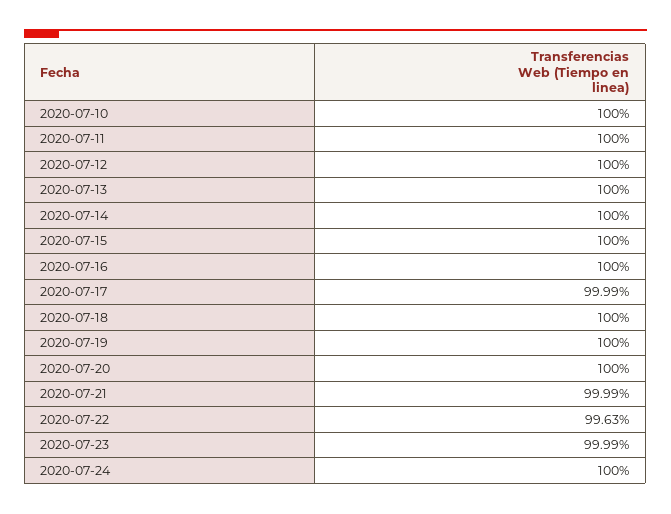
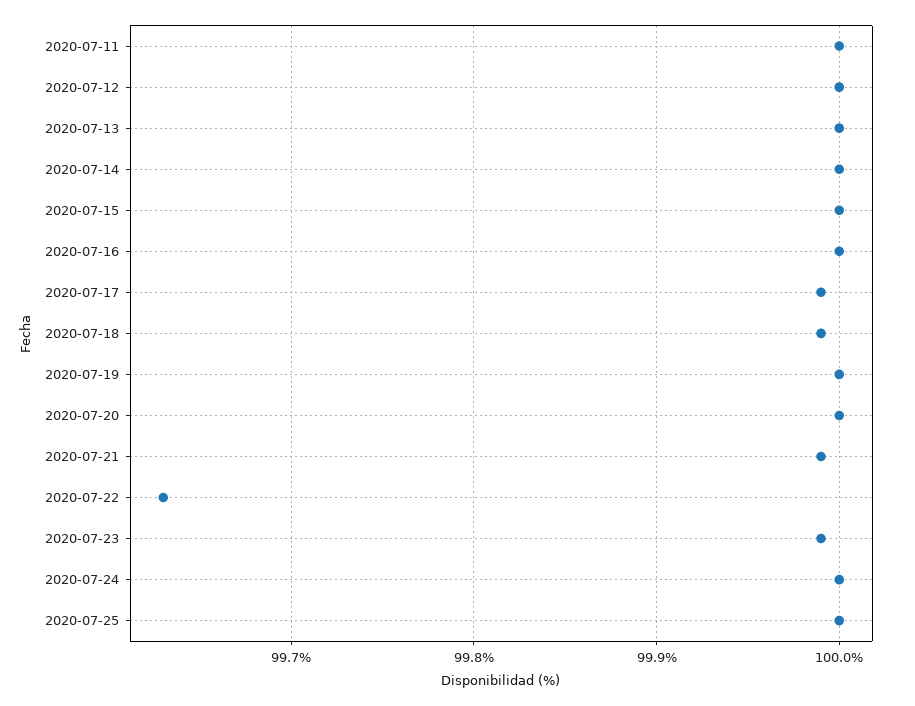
2020-07-10: 100 -> none
2020-07-18: 100 -> 99.99
2020-07-25: none -> 100

